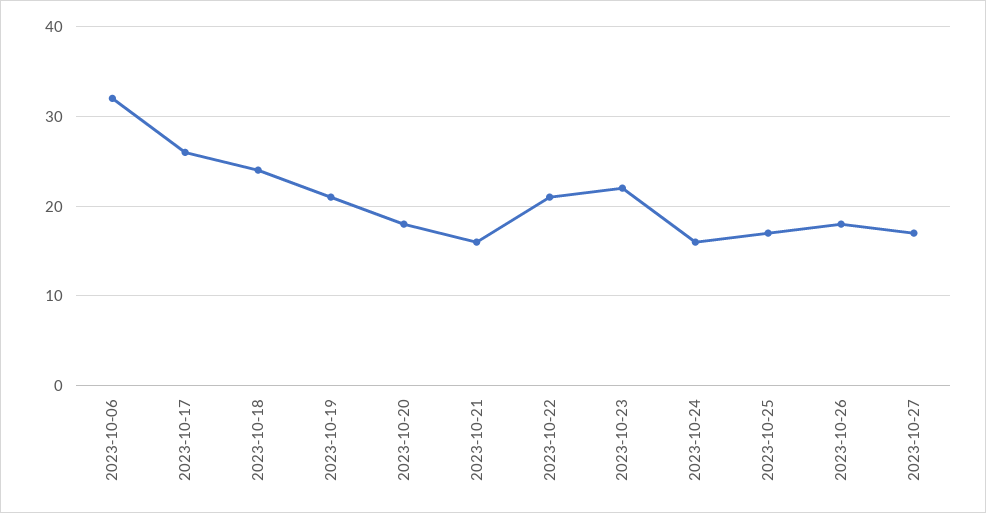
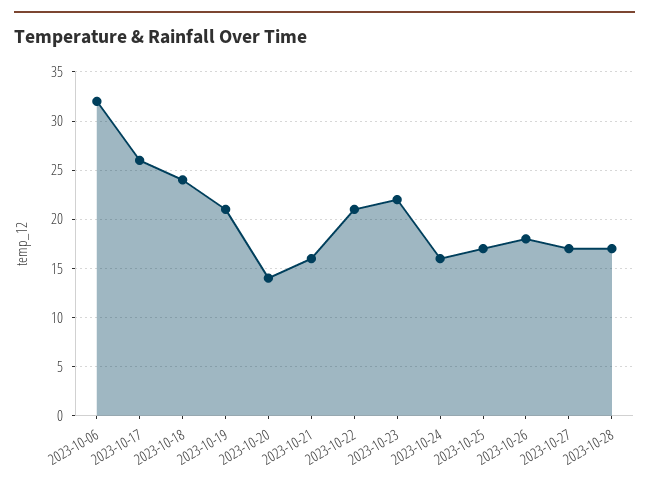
2023-10-20: 18 -> 14
2023-10-28: none -> 17

